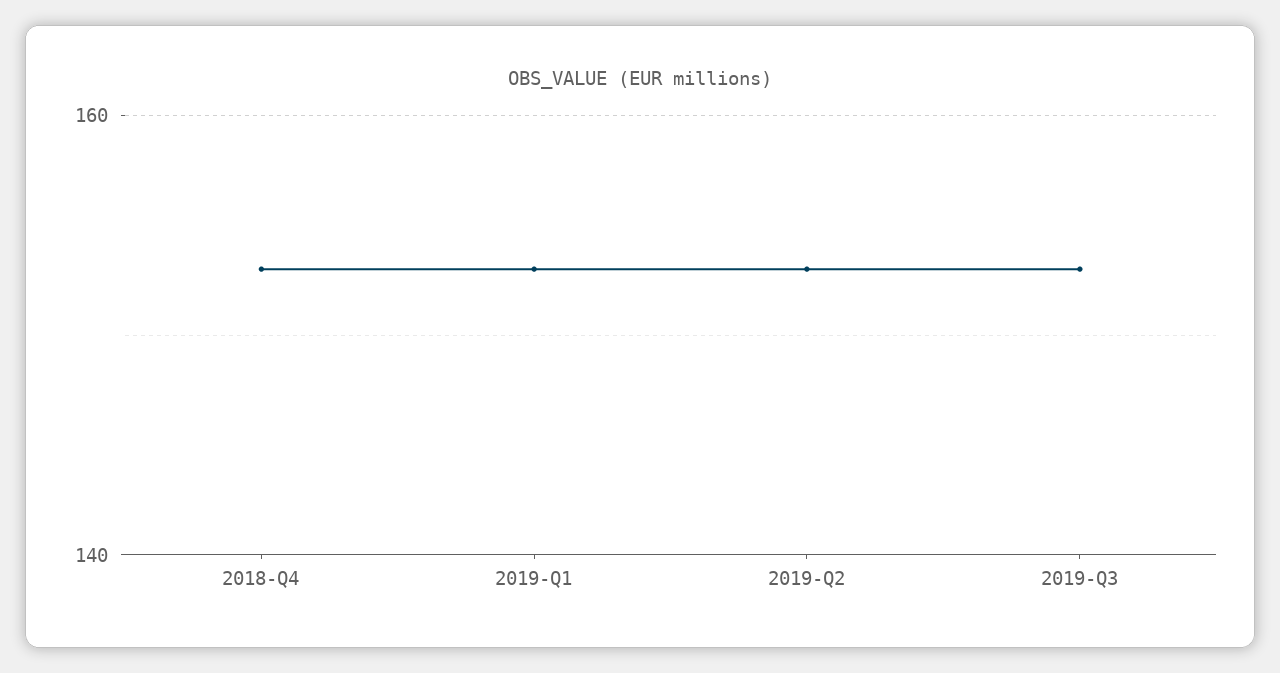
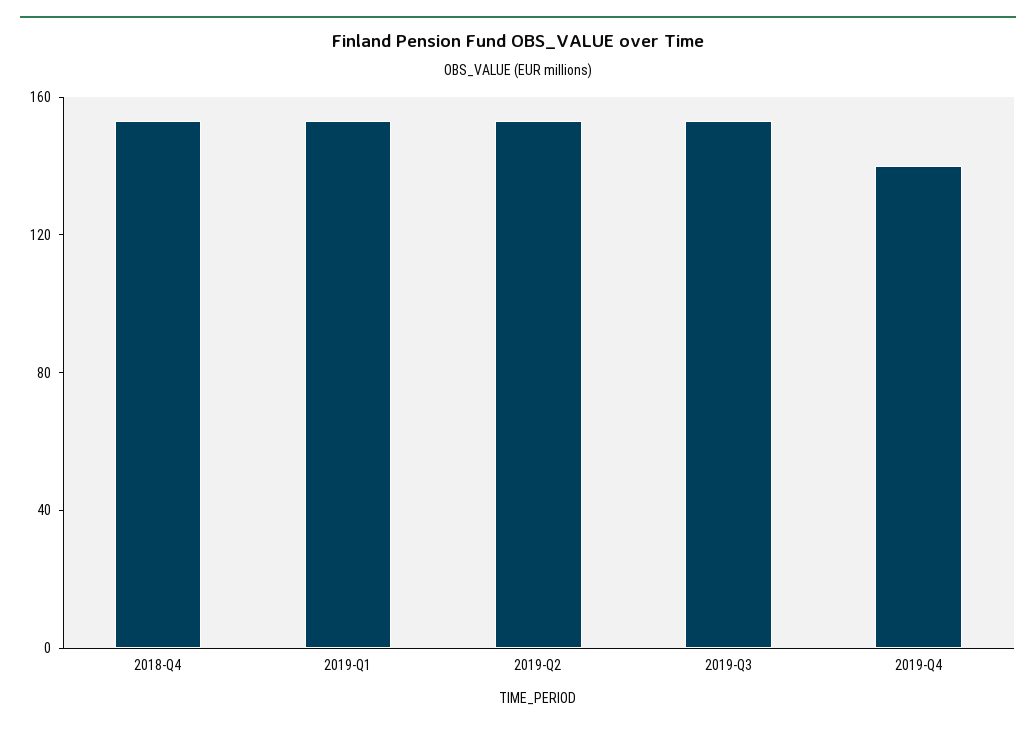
2019-Q4: none -> 140

